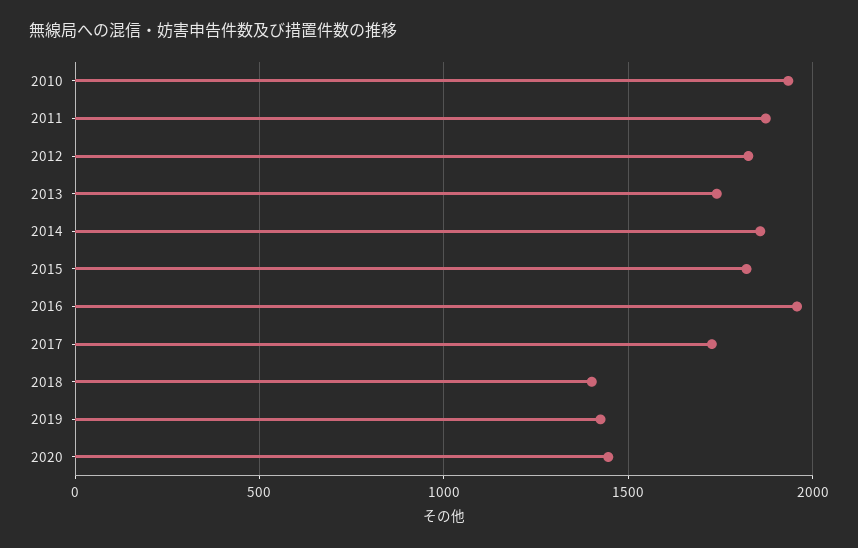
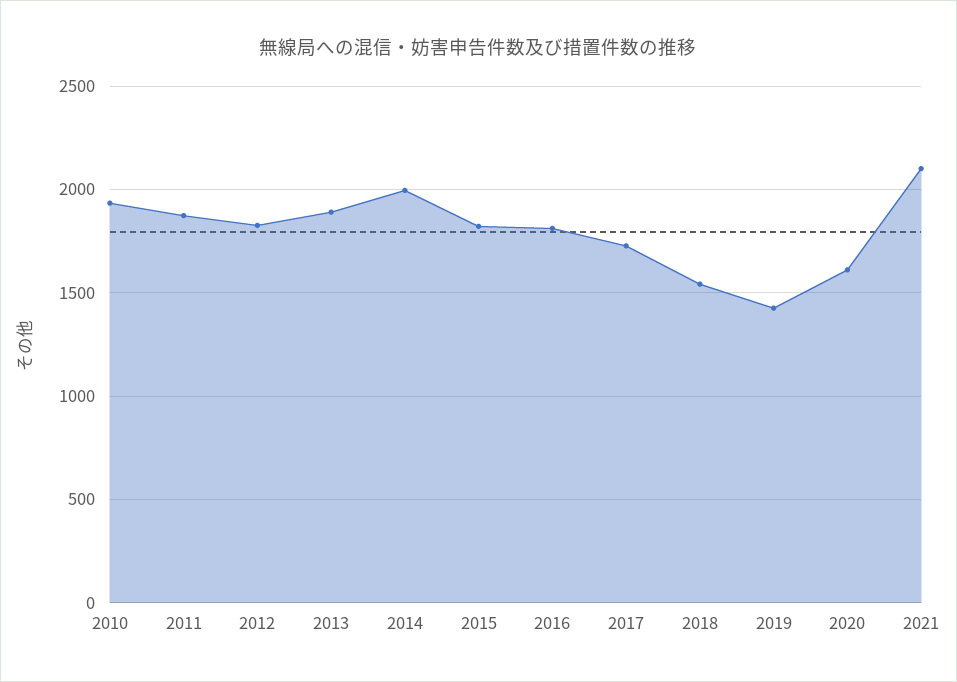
2013: 1750 -> 1900
2014: 1850 -> 2000
2016: 1950 -> 1800
2018: 1400 -> 1550
2020: 1450 -> 1600
2021: none -> 2100

